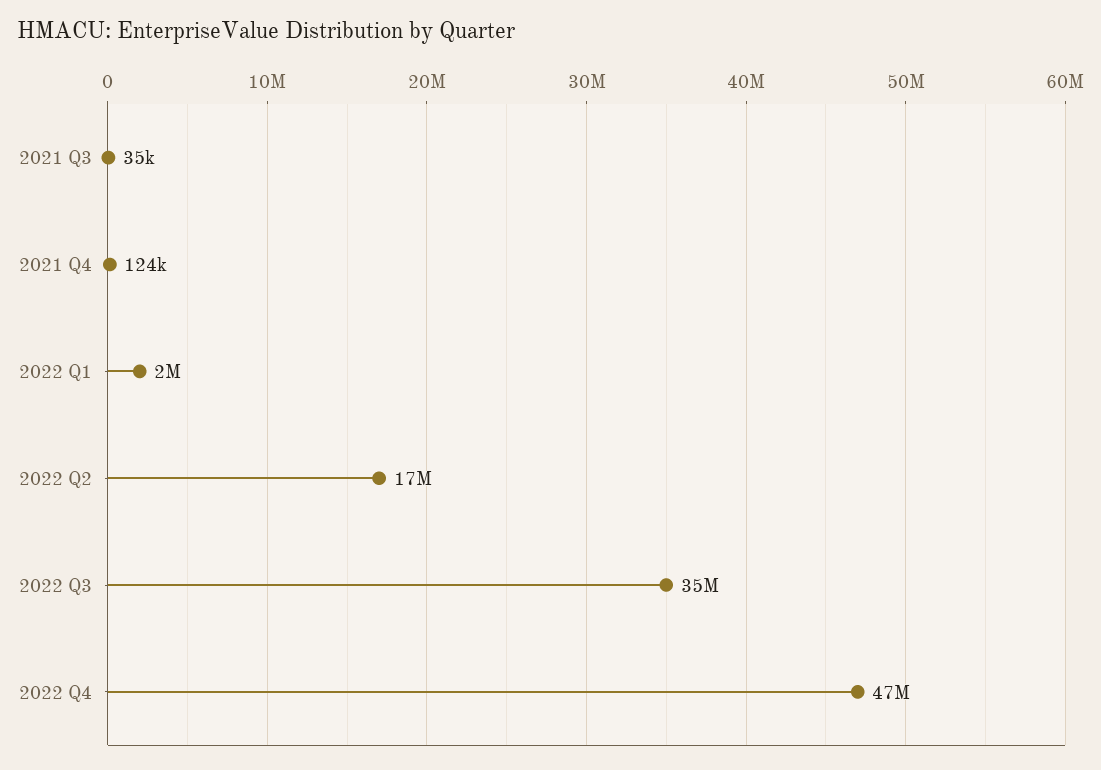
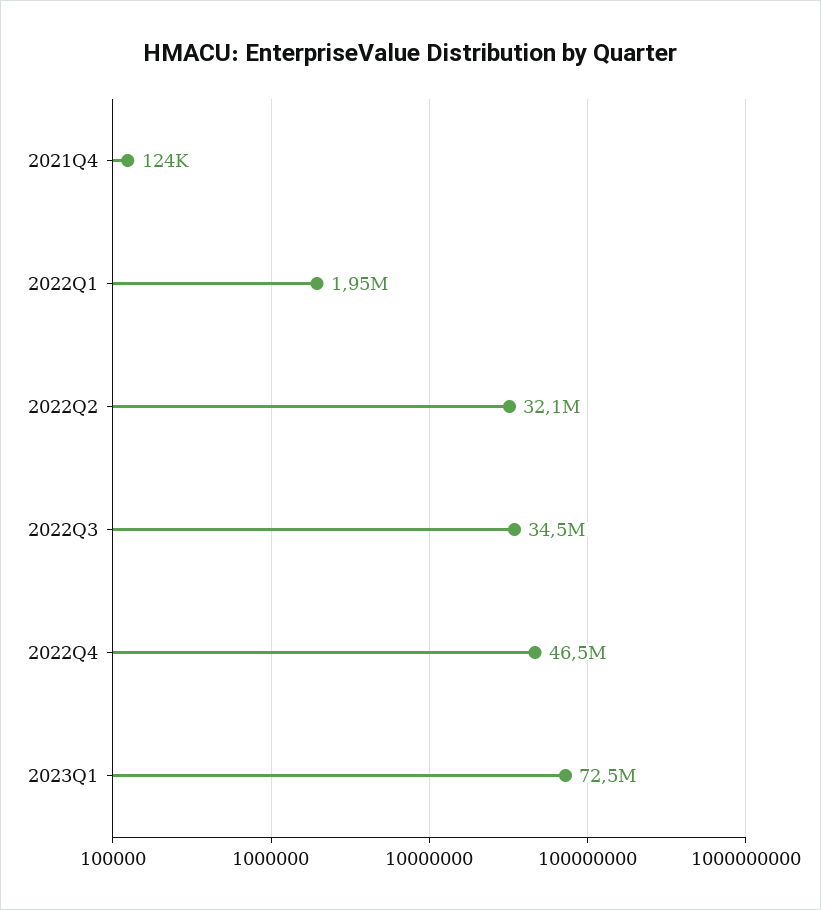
2021 Q3: 35000 -> none
2022 Q2: 17000000 -> 32100000
2023Q1: none -> 72500000

